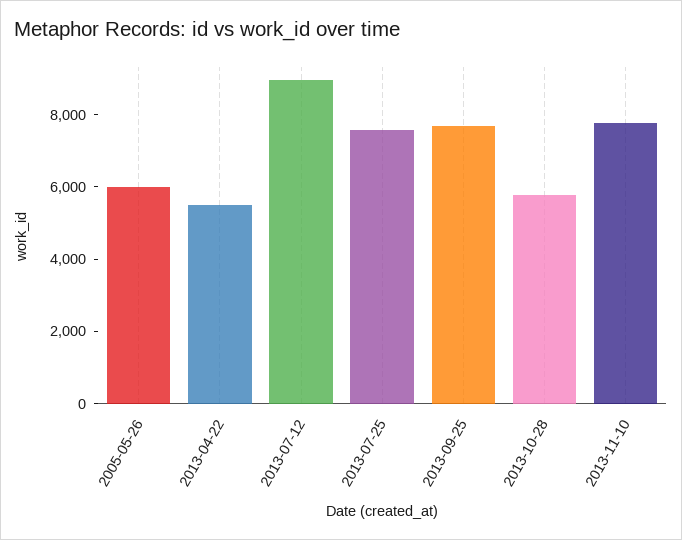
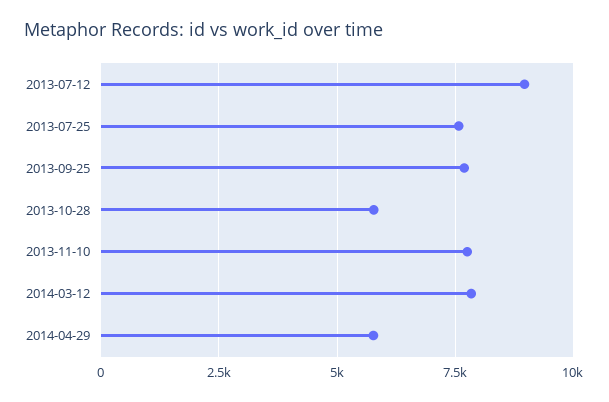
2005-05-26: 6000 -> none
2013-04-22: 5500 -> none
2014-03-12: none -> 7750
2014-04-29: none -> 5750

